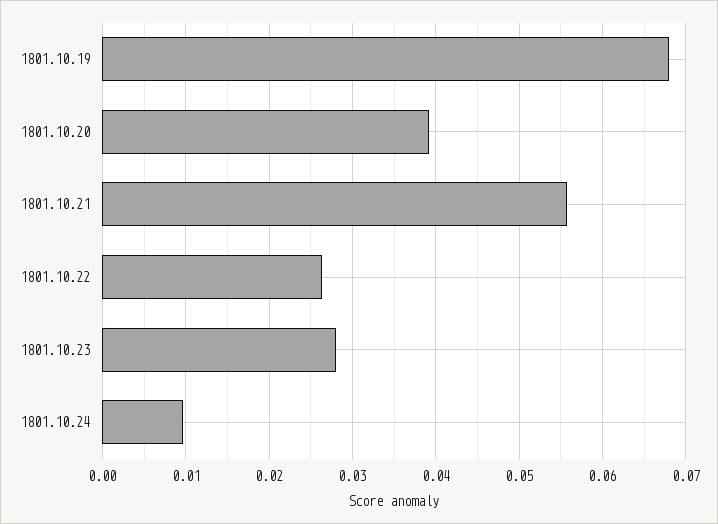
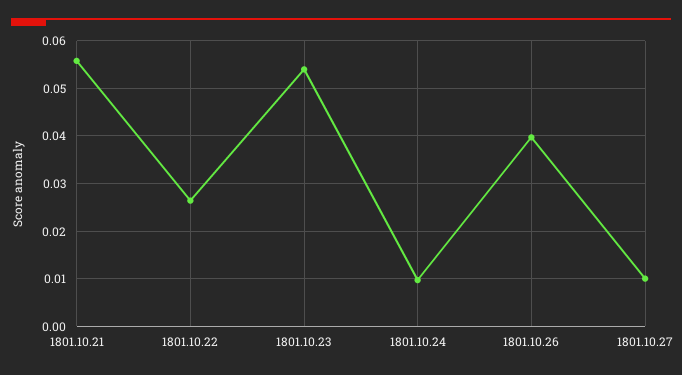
1801.10.19: 0.068 -> none
1801.10.20: 0.039 -> none
1801.10.23: 0.028 -> 0.054
1801.10.26: none -> 0.04
1801.10.27: none -> 0.01

